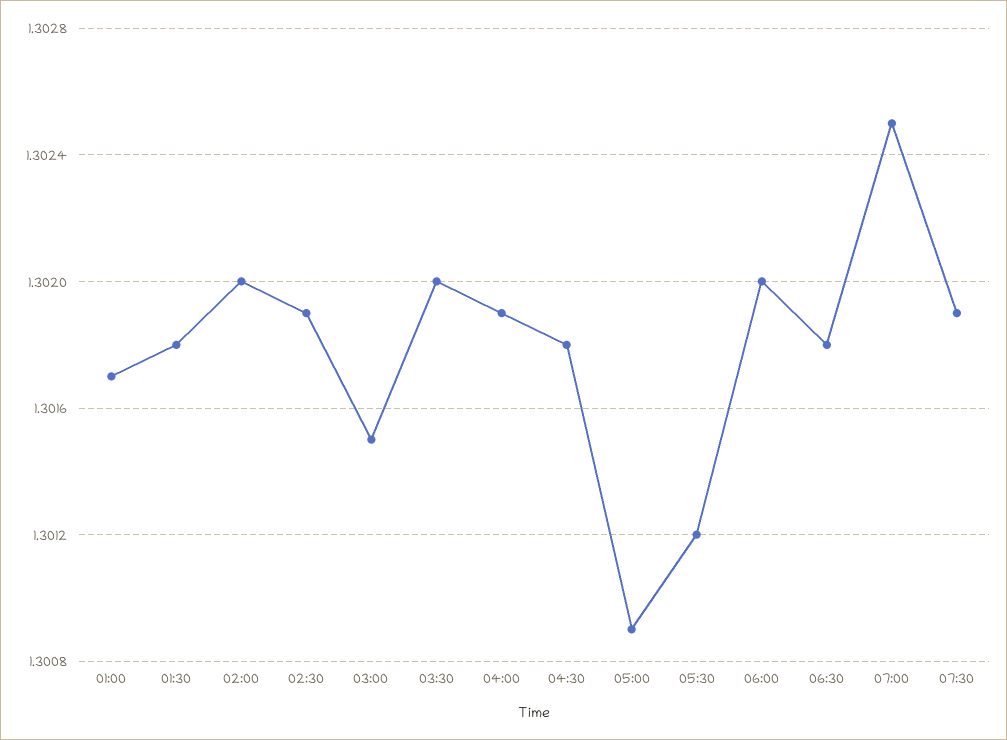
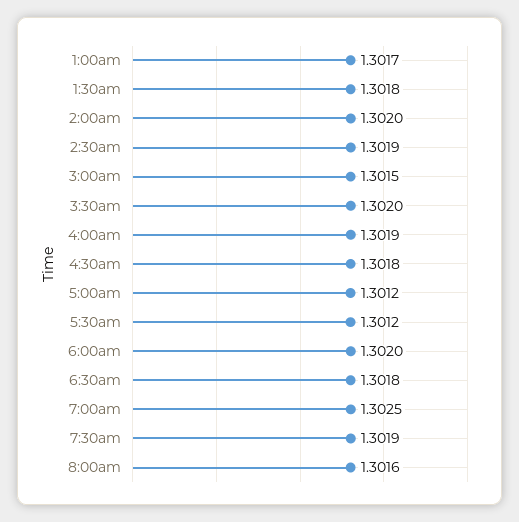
05:00: 1.3009 -> 1.3012
8:00am: none -> 1.3016

